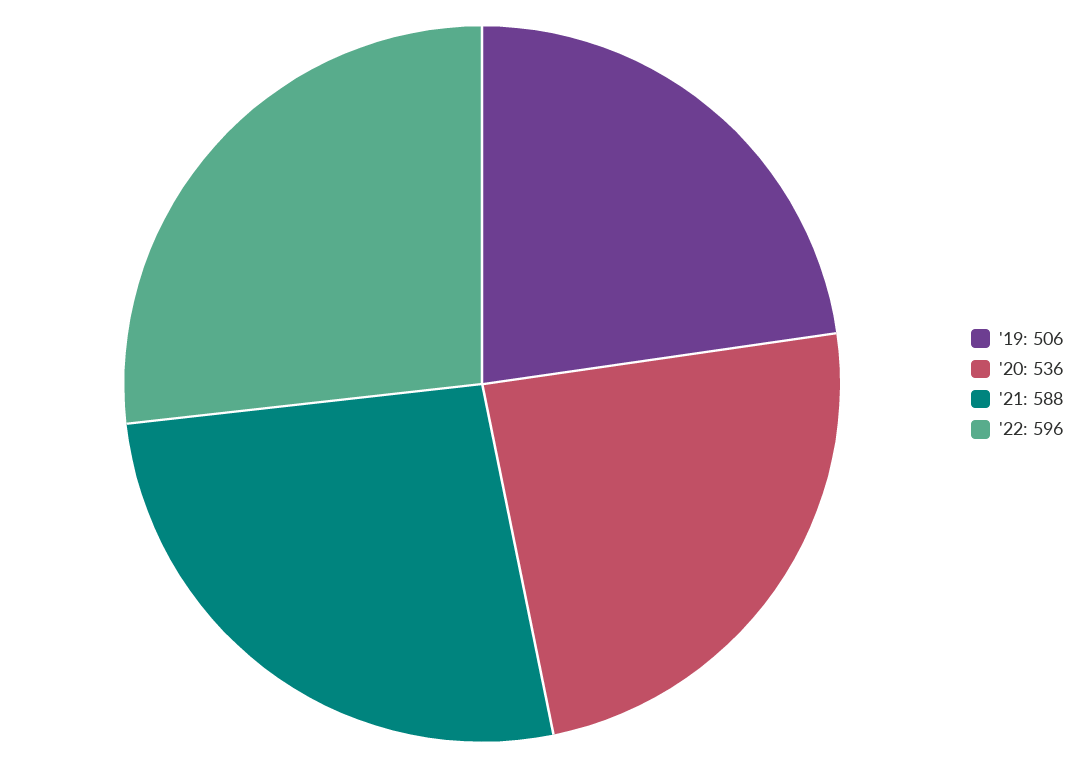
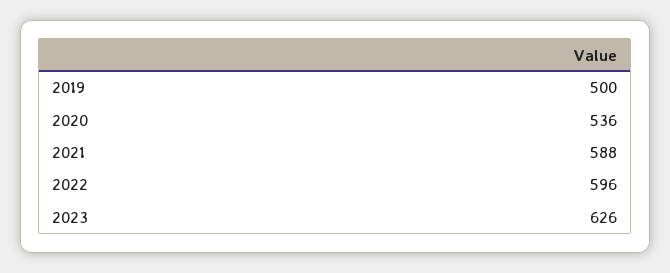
'19: 506 -> 500
2023: none -> 626

